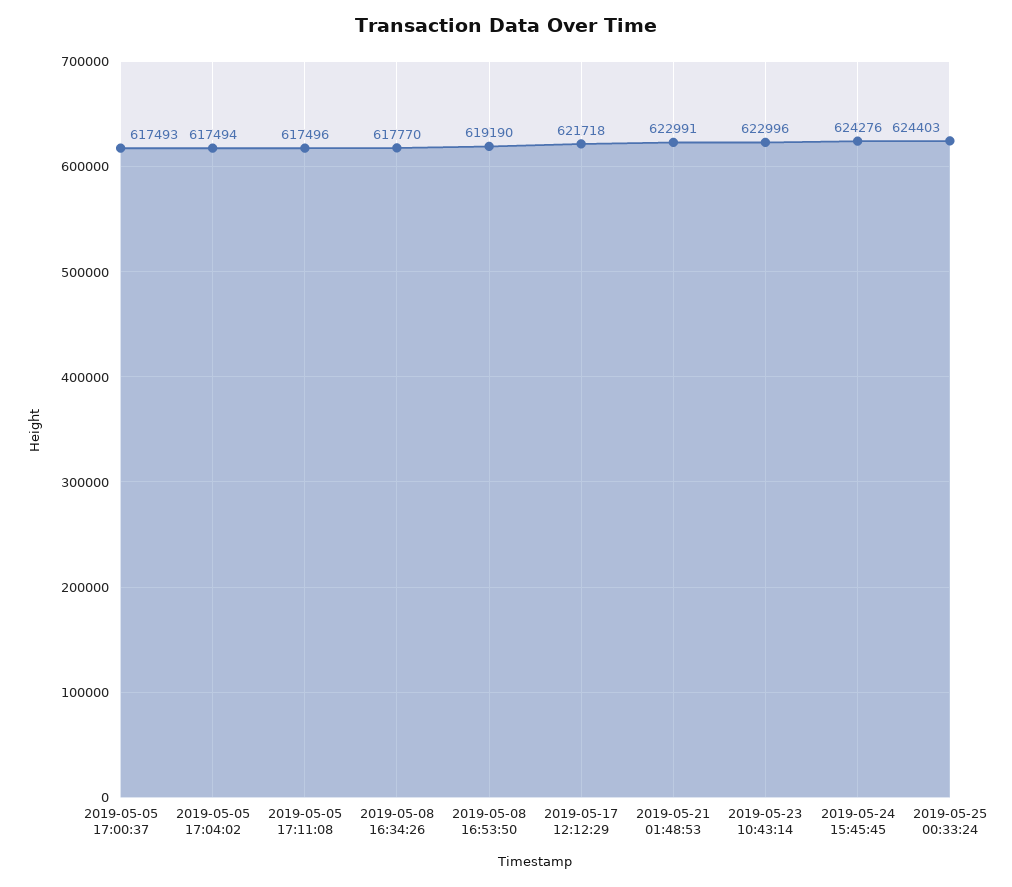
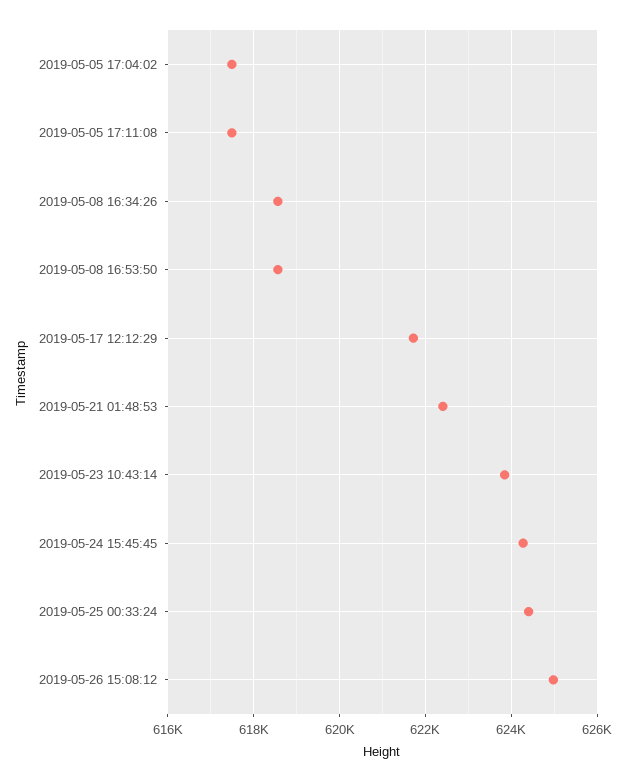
2019-05-05 17:00:37: 617493 -> none
2019-05-08 16:34:26: 617770 -> 618600
2019-05-08 16:53:50: 619190 -> 618600
2019-05-21 01:48:53: 622991 -> 622400
2019-05-23 10:43:14: 622996 -> 623800
2019-05-26 15:08:12: none -> 625000

